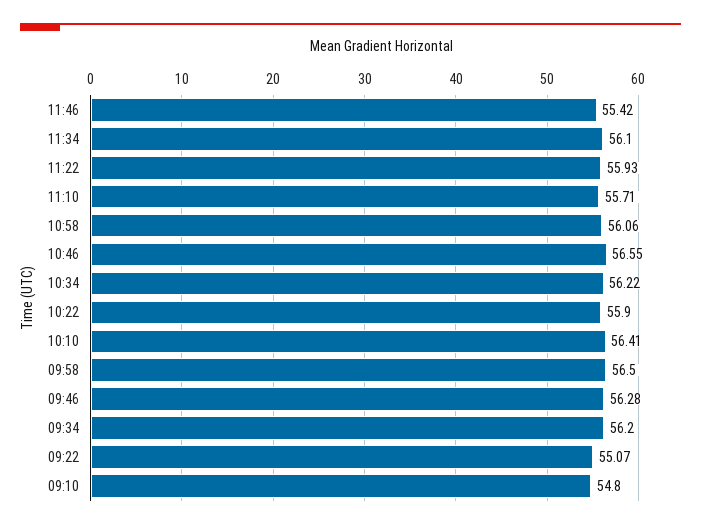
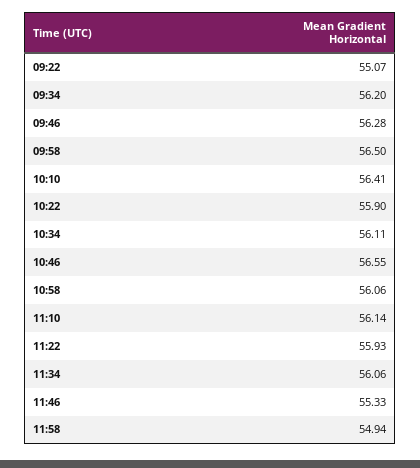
11:46: 55.42 -> 55.33
11:34: 56.1 -> 56.06
11:10: 55.71 -> 56.14
10:34: 56.22 -> 56.11
09:10: 54.8 -> none
11:58: none -> 54.94

